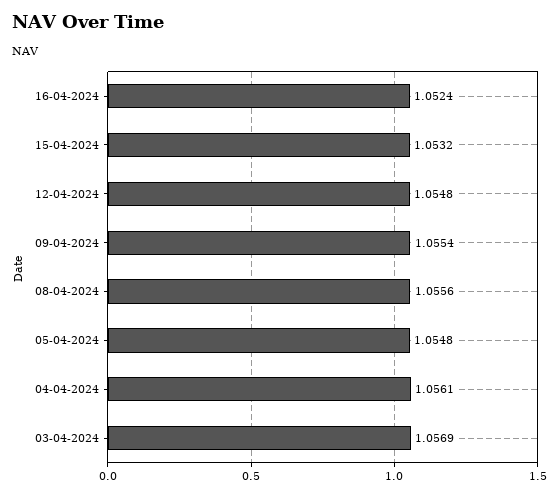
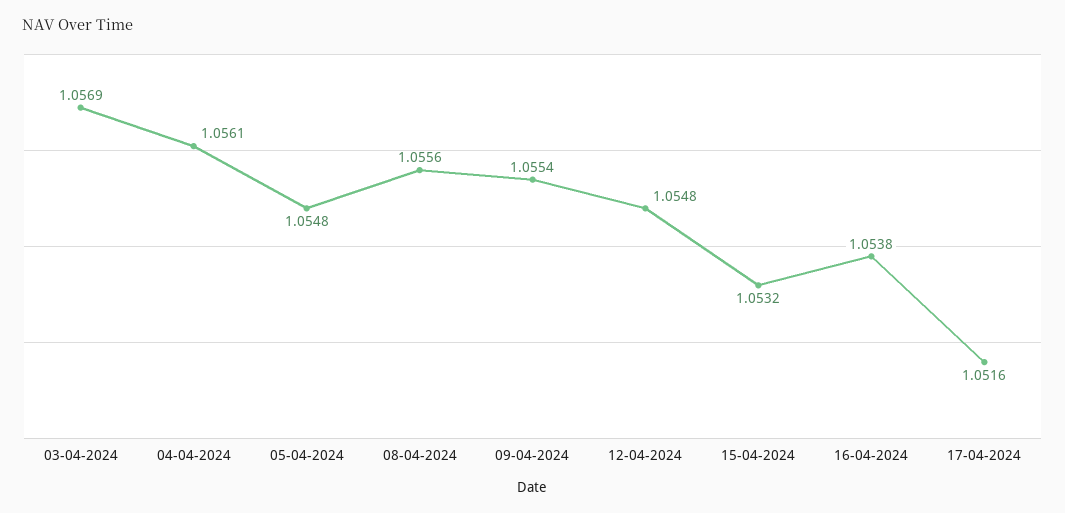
16-04-2024: 1.0524 -> 1.0538
17-04-2024: none -> 1.0516

